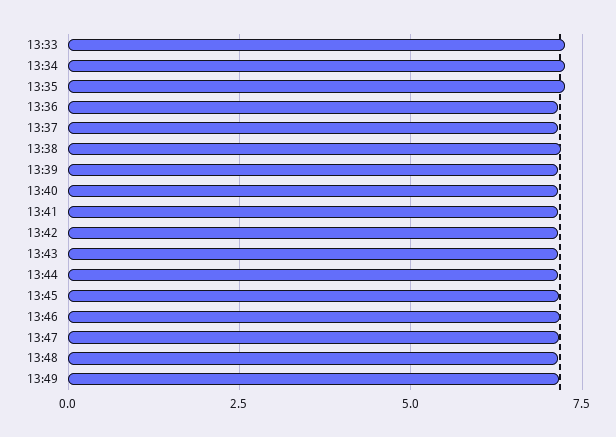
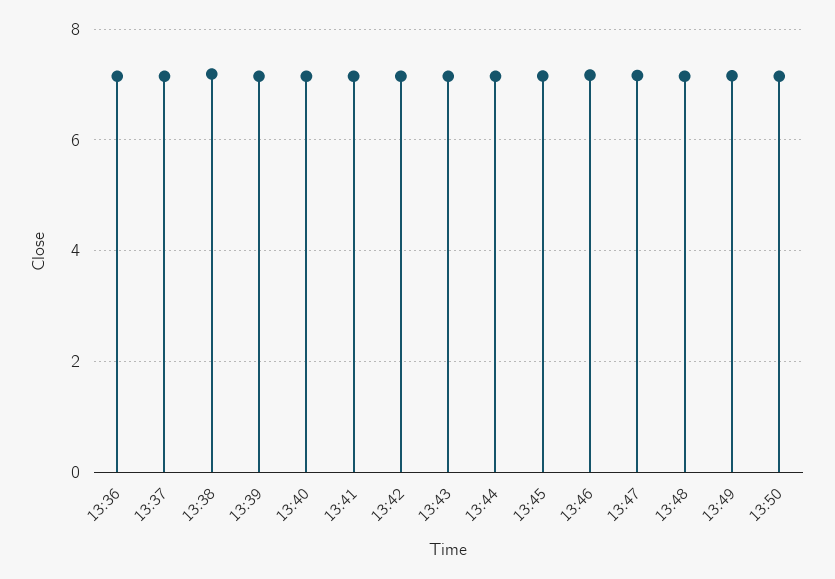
13:33: 7.25 -> none
13:34: 7.25 -> none
13:35: 7.25 -> none
13:50: none -> 7.2

